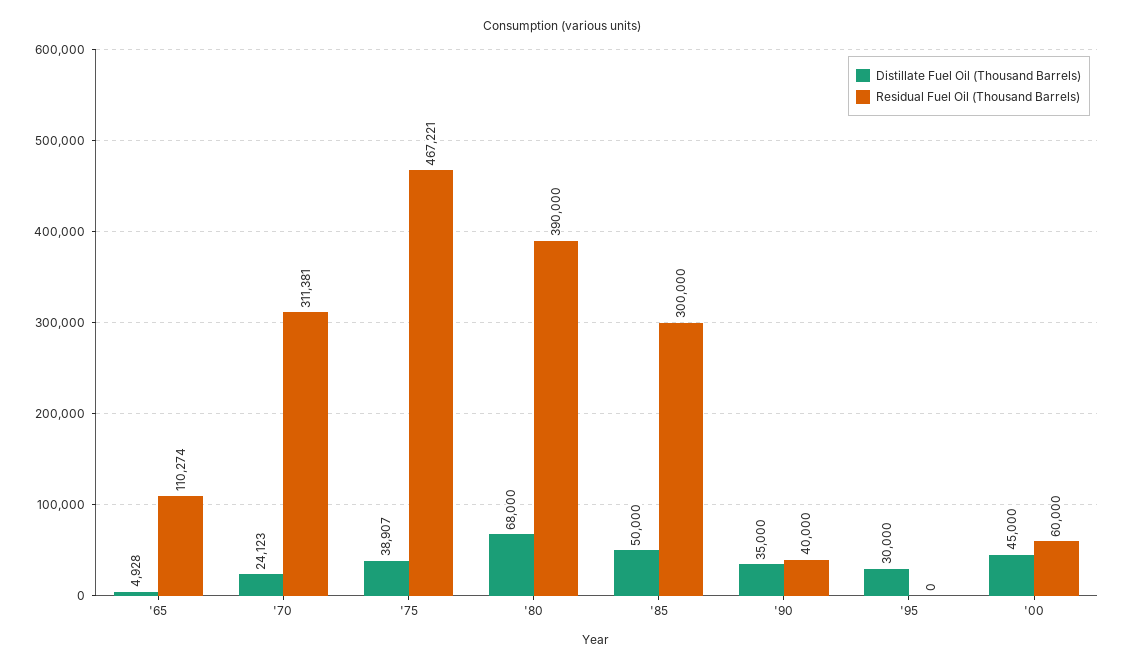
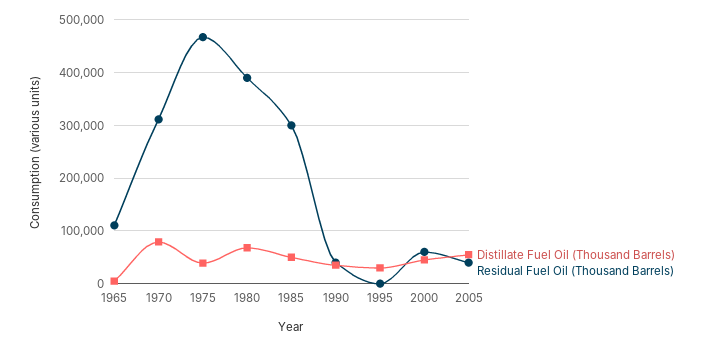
Distillate Fuel Oil (Thousand Barrels), '70: 24123 -> 80000
Distillate Fuel Oil (Thousand Barrels), 2005: none -> 60000
Residual Fuel Oil (Thousand Barrels), 2005: none -> 40000

